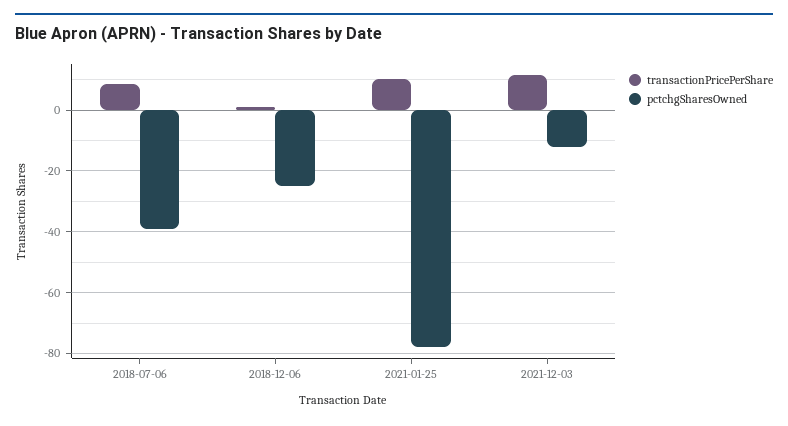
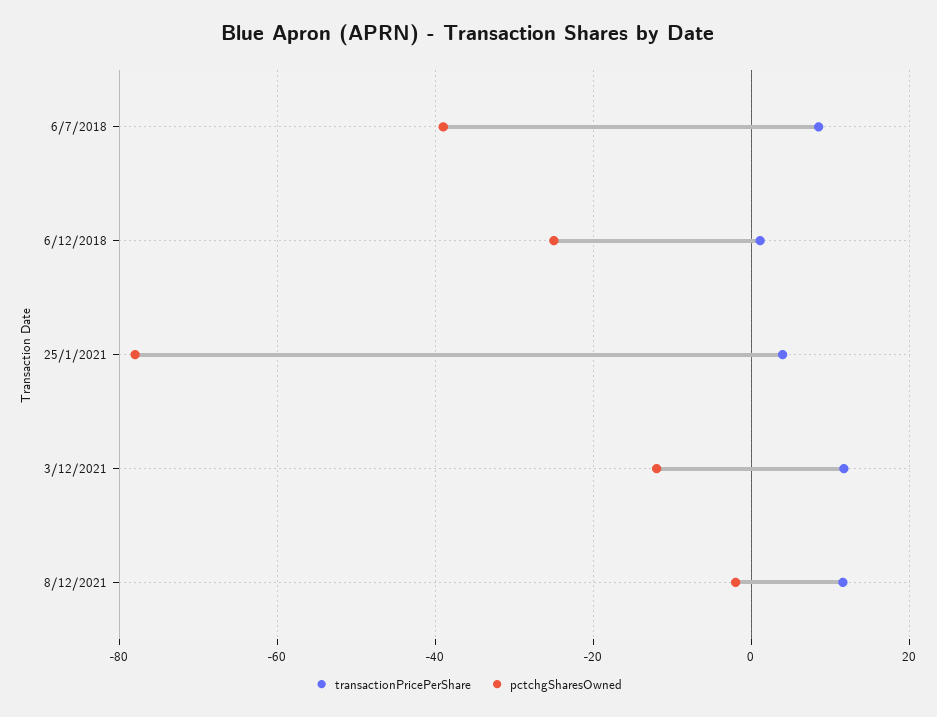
transactionPricePerShare, 2021-01-25: 10 -> 4
transactionPricePerShare, 8/12/2021: none -> 12
pctchgSharesOwned, 8/12/2021: none -> -2

